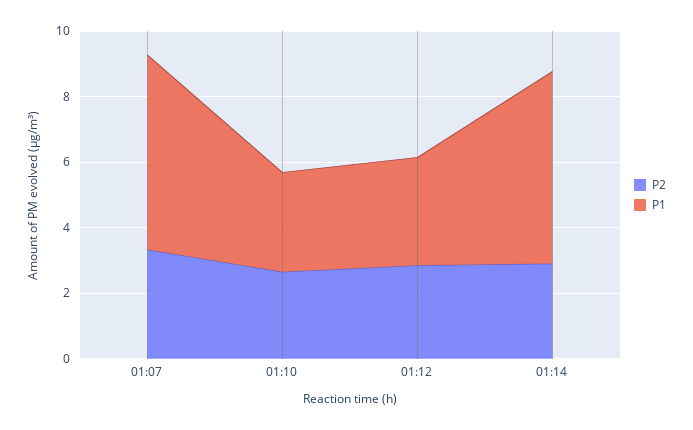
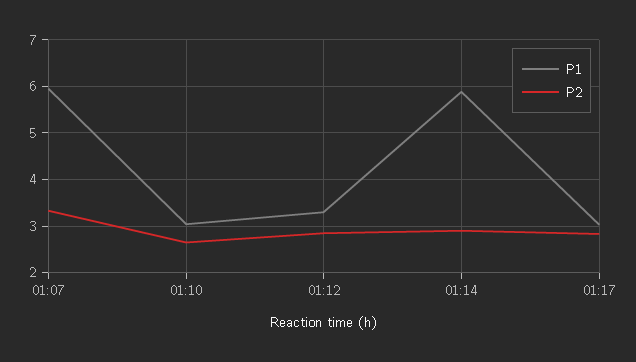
P1, 01:17: none -> 3
P2, 01:17: none -> 2.8

